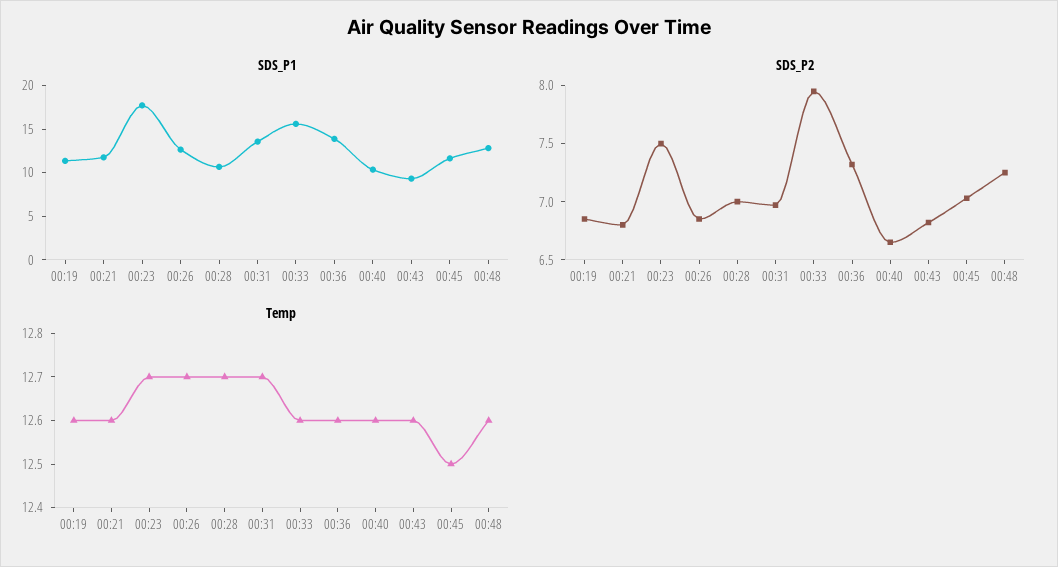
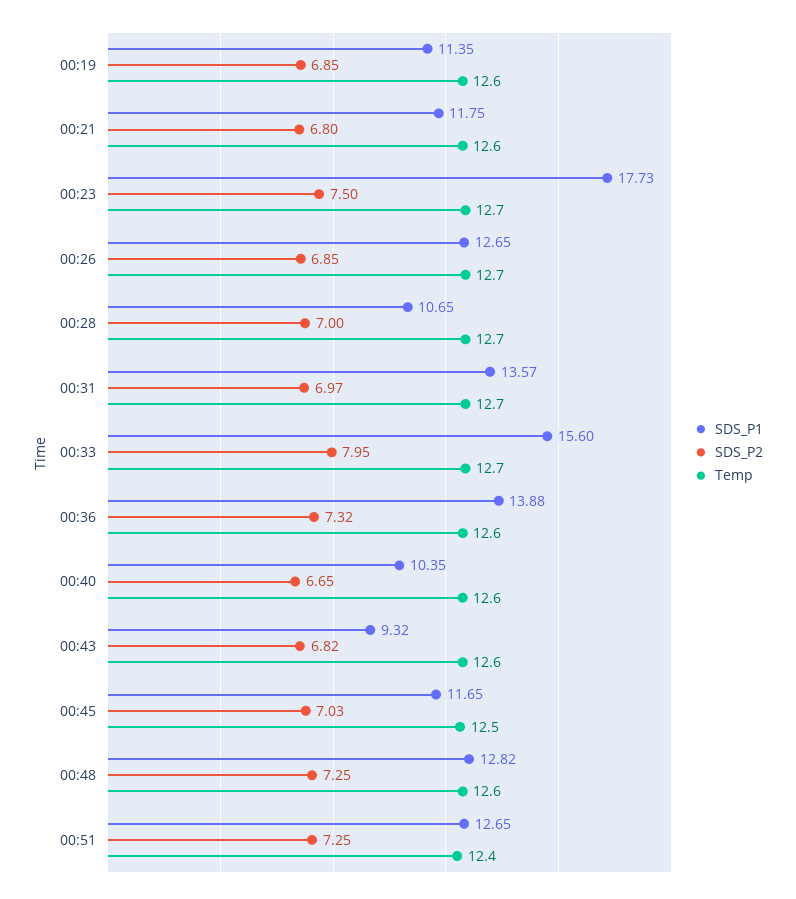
Temp, 00:33: 12.6 -> 12.7
SDS_P1, 00:51: none -> 12.65
SDS_P2, 00:51: none -> 7.25
Temp, 00:51: none -> 12.4

